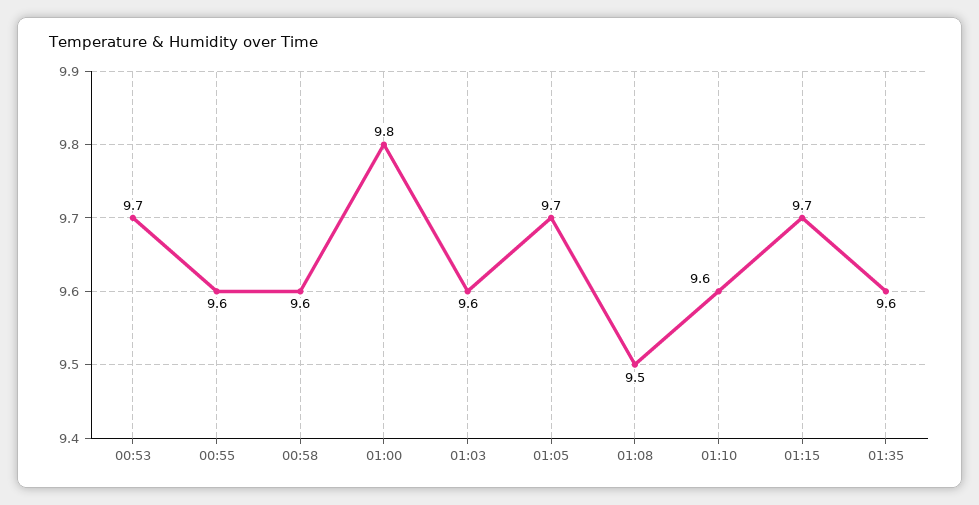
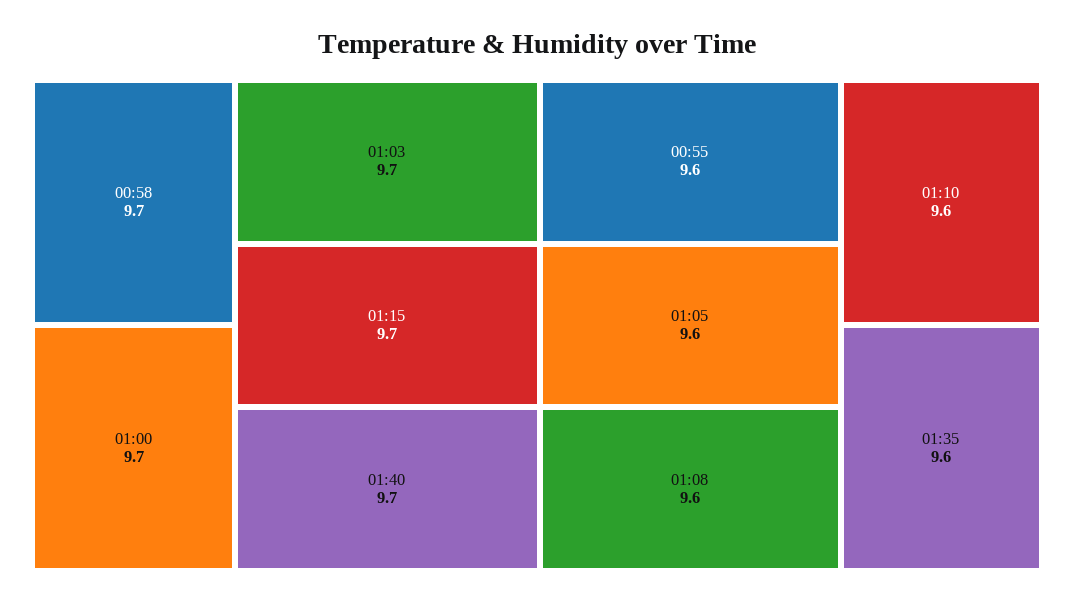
00:53: 9.7 -> none
00:58: 9.6 -> 9.7
01:00: 9.8 -> 9.7
01:03: 9.6 -> 9.7
01:05: 9.7 -> 9.6
01:08: 9.5 -> 9.6
01:40: none -> 9.7

